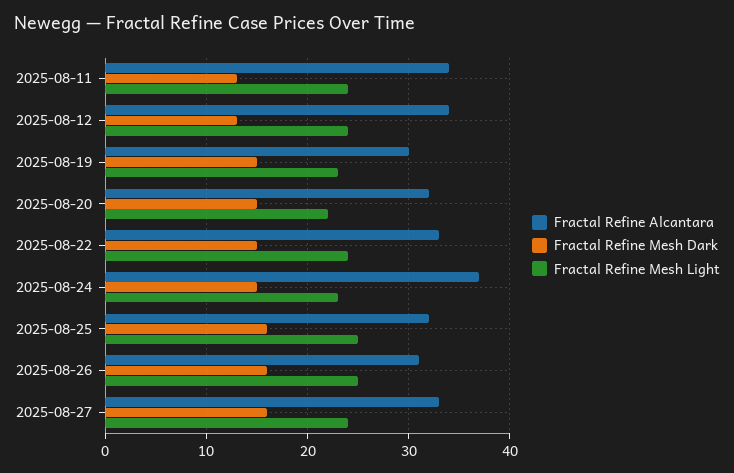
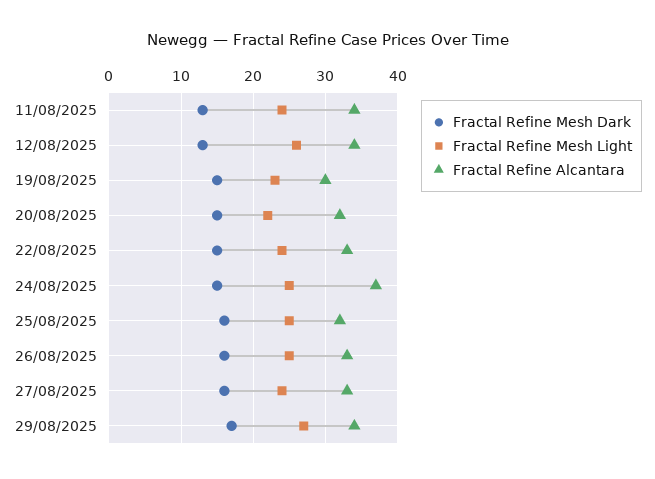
Fractal Refine Mesh Light, 2025-08-12: 24 -> 26
Fractal Refine Mesh Light, 2025-08-24: 23 -> 25
Fractal Refine Alcantara, 2025-08-26: 31 -> 33
Fractal Refine Mesh Dark, 29/08/2025: none -> 17
Fractal Refine Mesh Light, 29/08/2025: none -> 27
Fractal Refine Alcantara, 29/08/2025: none -> 34

